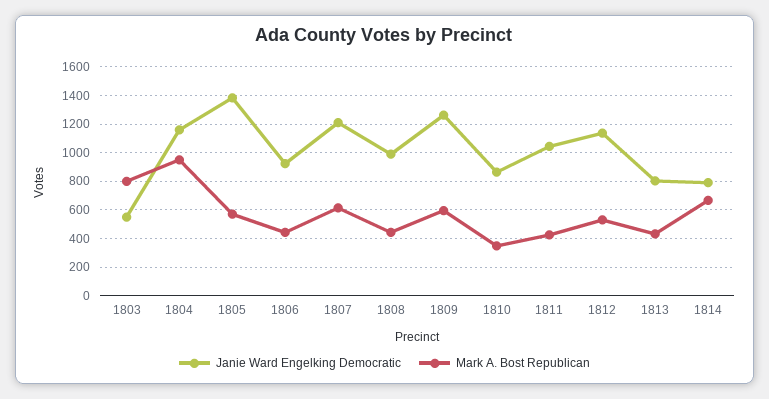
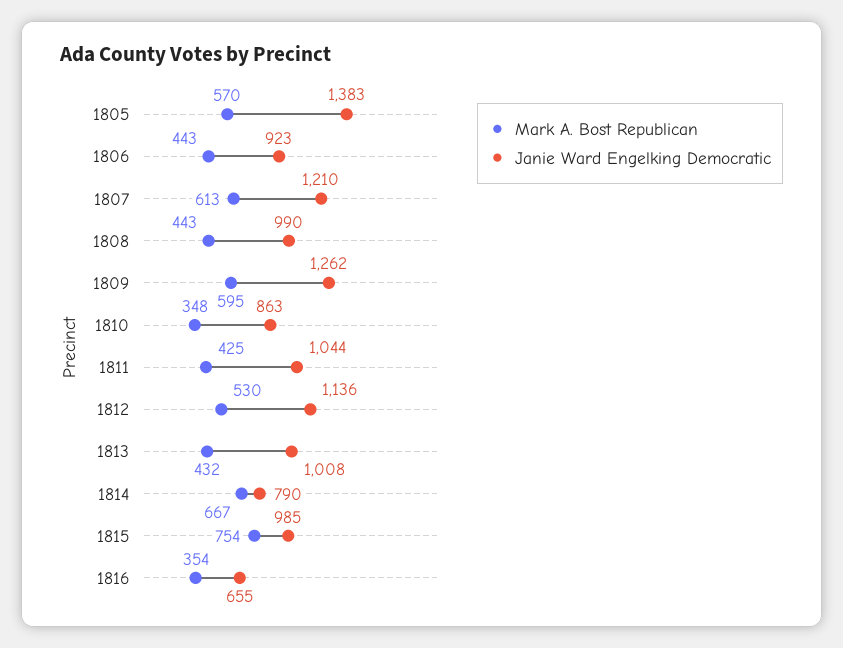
Janie Ward Engelking Democratic, 1803: 550 -> none
Mark A. Bost Republican, 1803: 800 -> none
Janie Ward Engelking Democratic, 1804: 1150 -> none
Mark A. Bost Republican, 1804: 950 -> none
Janie Ward Engelking Democratic, 1813: 800 -> 1008
Mark A. Bost Republican, 1815: none -> 754
Janie Ward Engelking Democratic, 1815: none -> 985
Mark A. Bost Republican, 1816: none -> 354
Janie Ward Engelking Democratic, 1816: none -> 655

